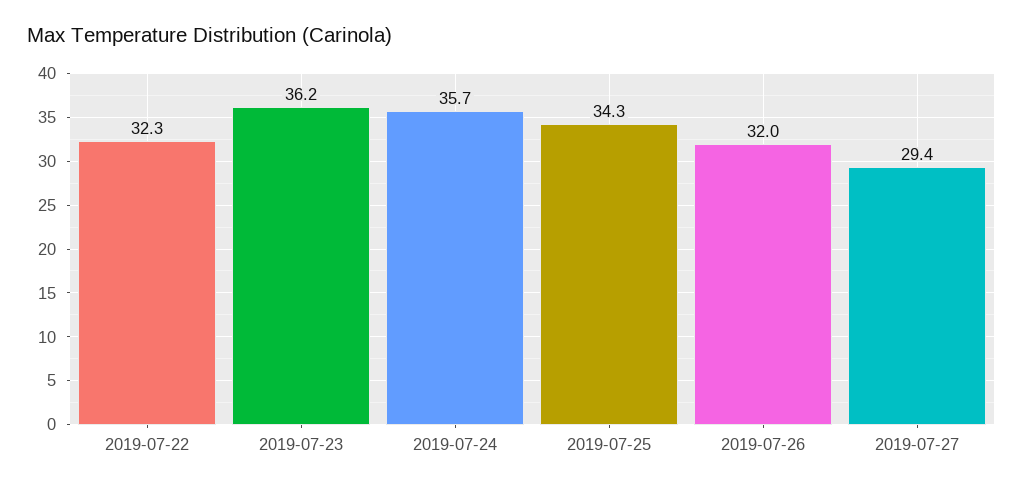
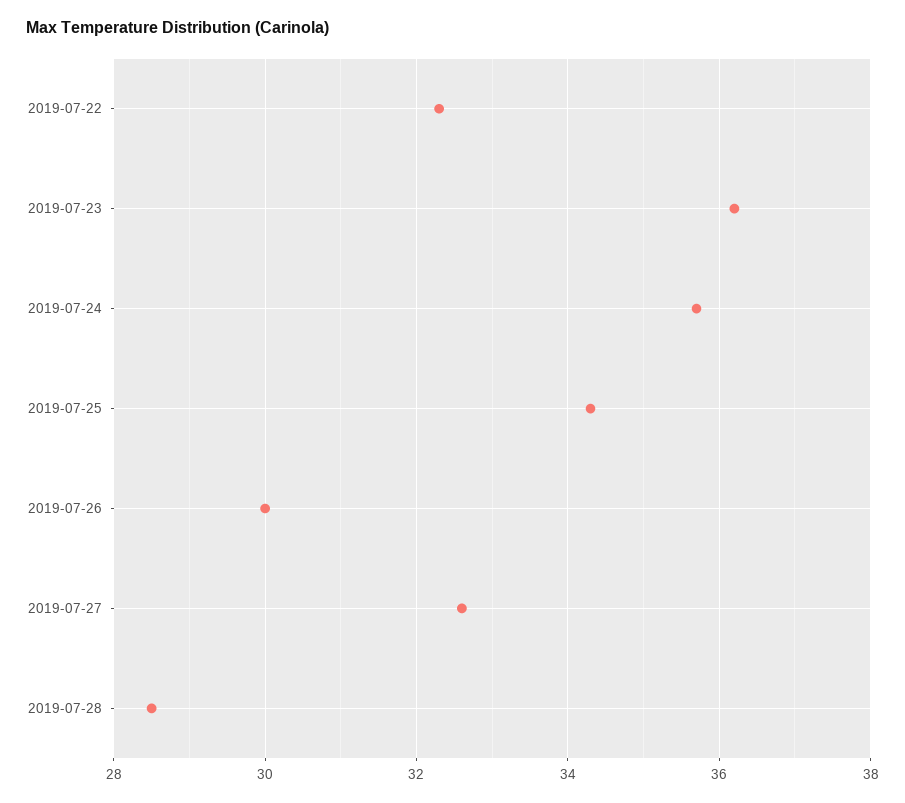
2019-07-26: 32 -> 30
2019-07-27: 29.4 -> 32.5
2019-07-28: none -> 28.5

